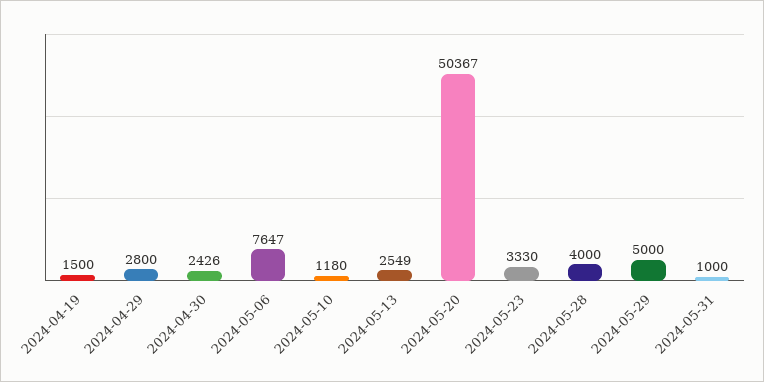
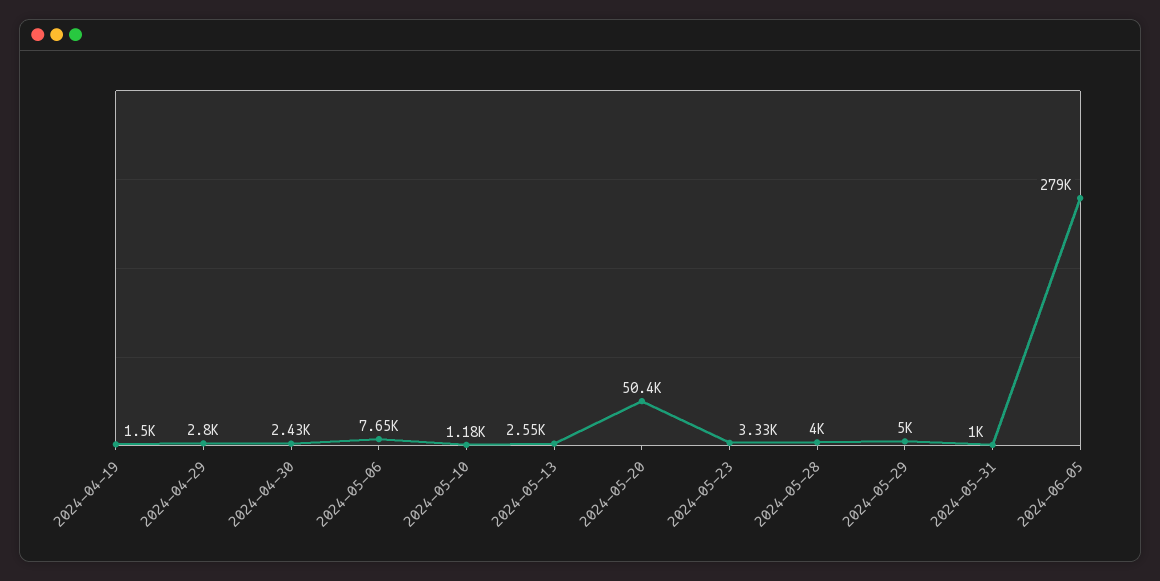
2024-06-05: none -> 279000

